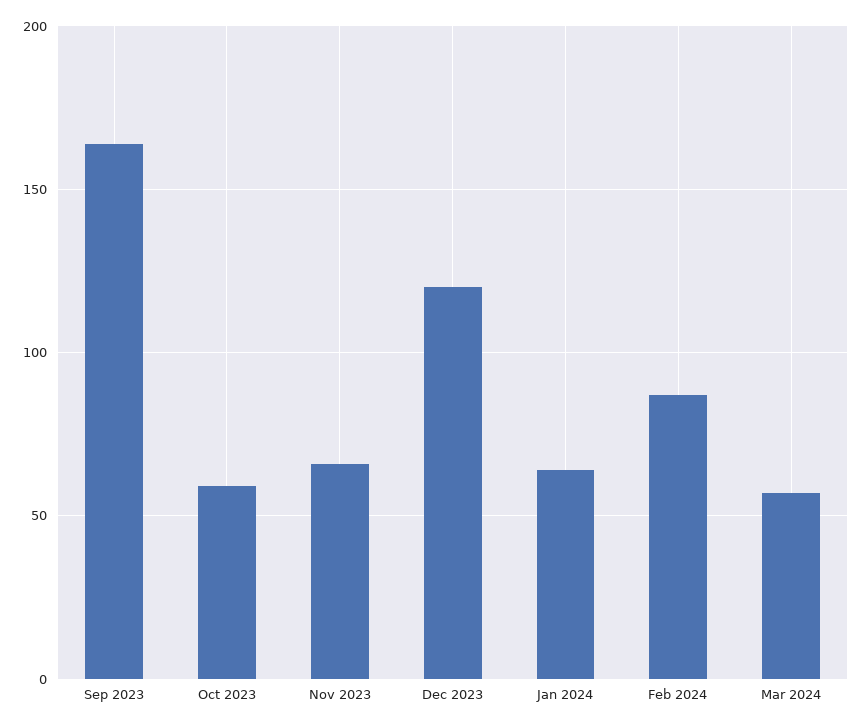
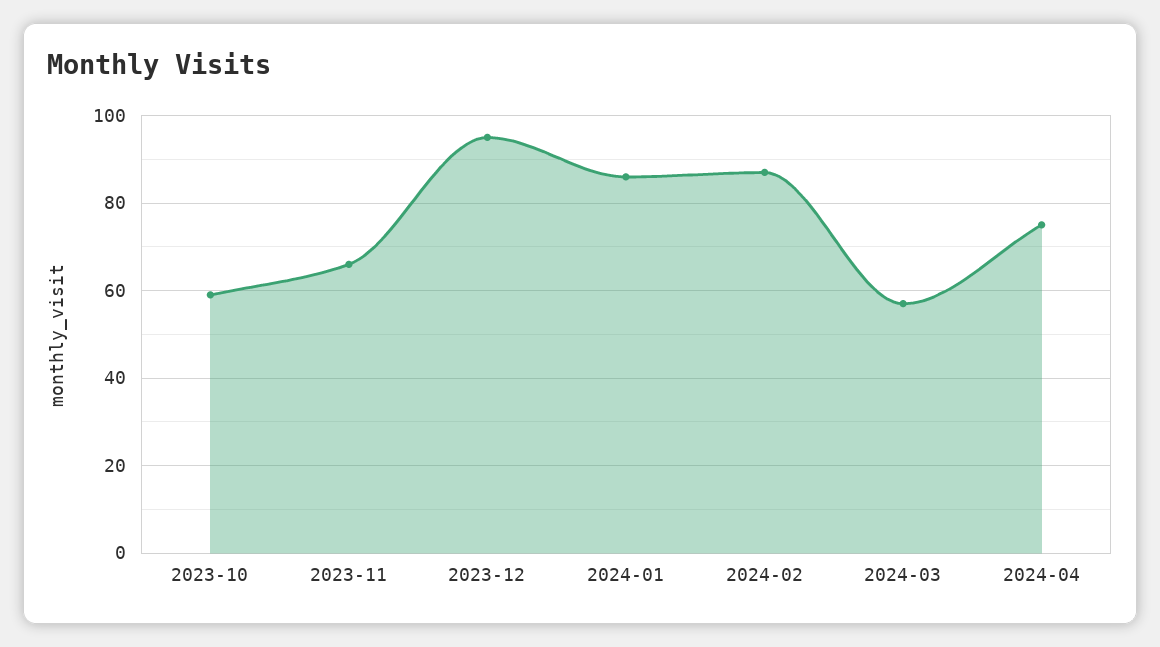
Sep 2023: 165 -> none
Dec 2023: 120 -> 95
Jan 2024: 65 -> 85
2024-04: none -> 75

